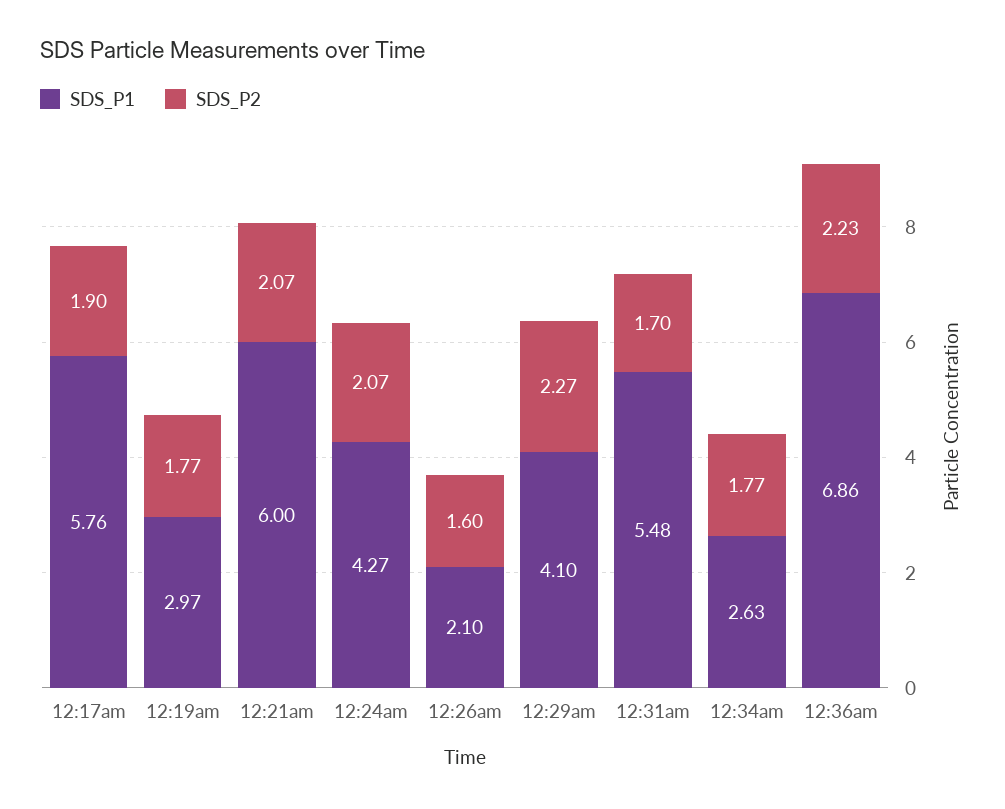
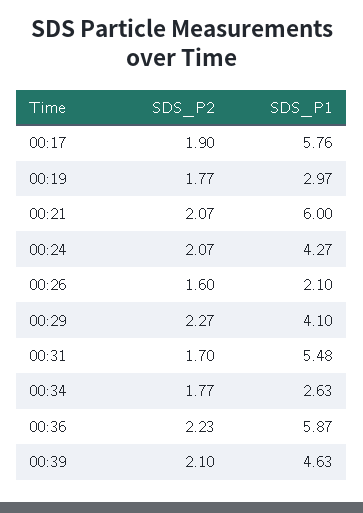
SDS_P1, 12:36am: 6.86 -> 5.87
SDS_P2, 00:39: none -> 2.1
SDS_P1, 00:39: none -> 4.63

